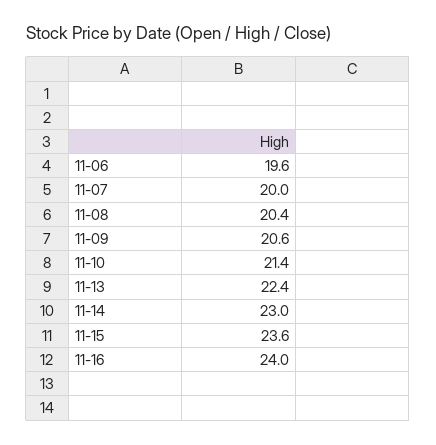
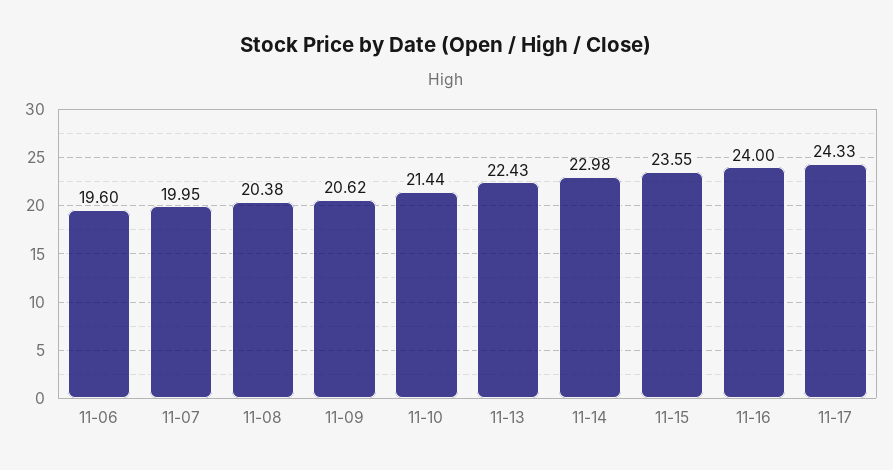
11-17: none -> 24.33

